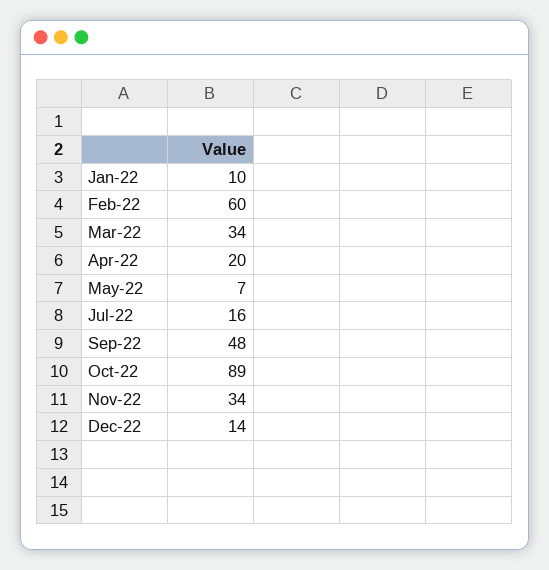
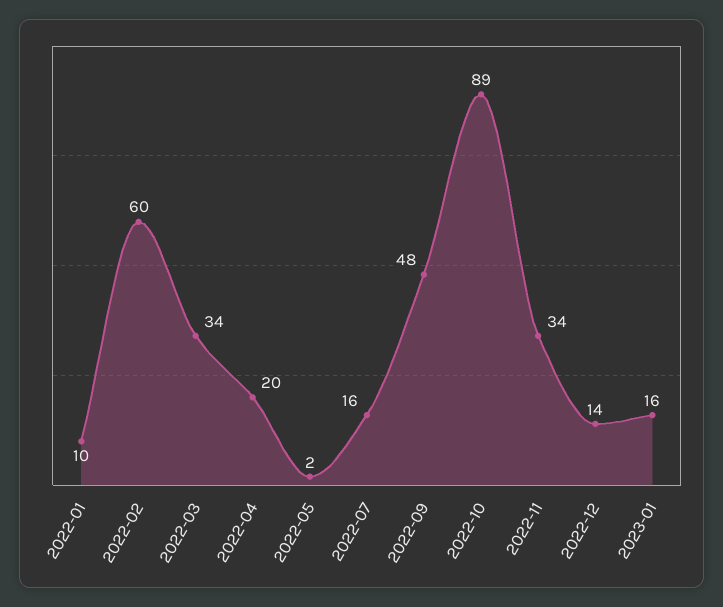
May-22: 7 -> 2
2023-01: none -> 16

